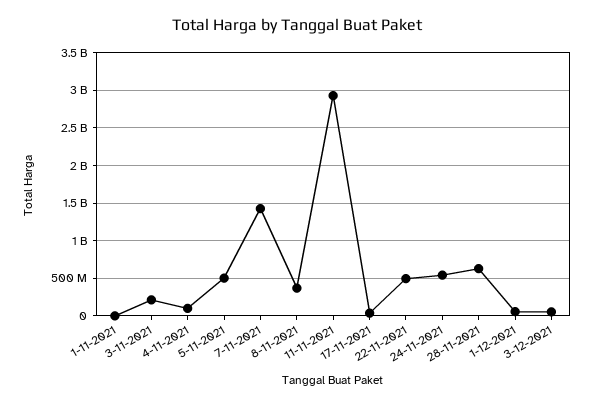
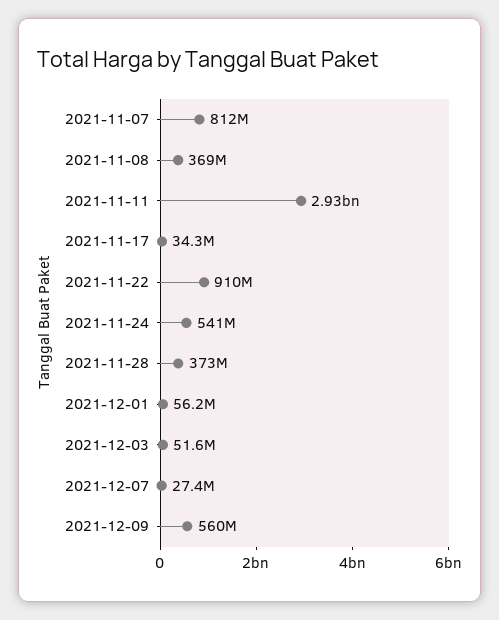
1-11-2021: 0 -> none
3-11-2021: 200000000 -> none
4-11-2021: 100000000 -> none
5-11-2021: 500000000 -> none
7-11-2021: 1400000000 -> 812000000
22-11-2021: 500000000 -> 910000000
28-11-2021: 600000000 -> 373000000
2021-12-07: none -> 27400000
2021-12-09: none -> 560000000

